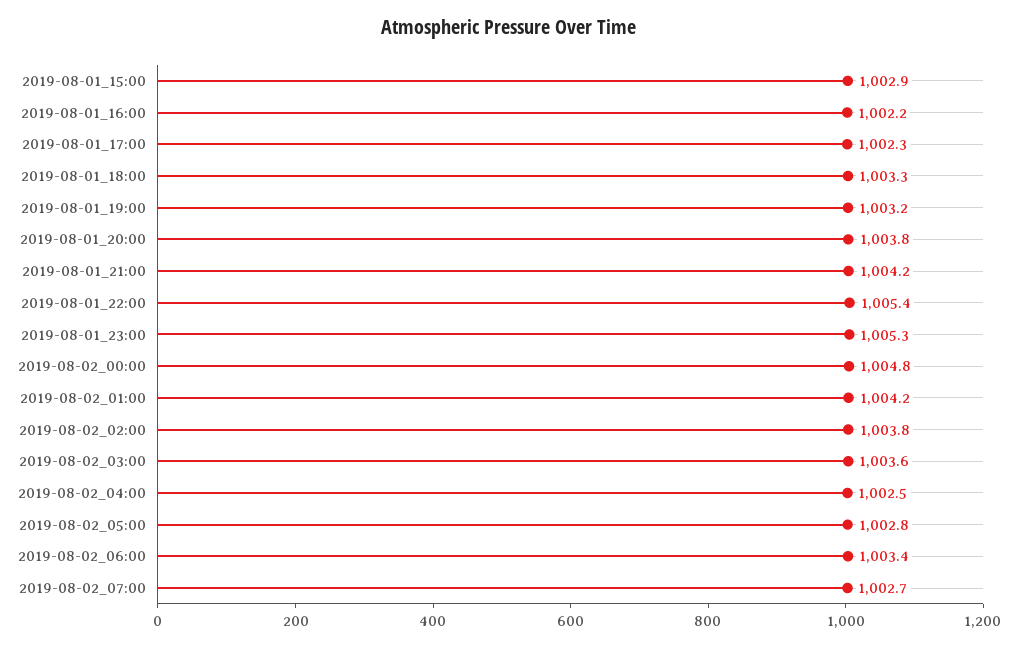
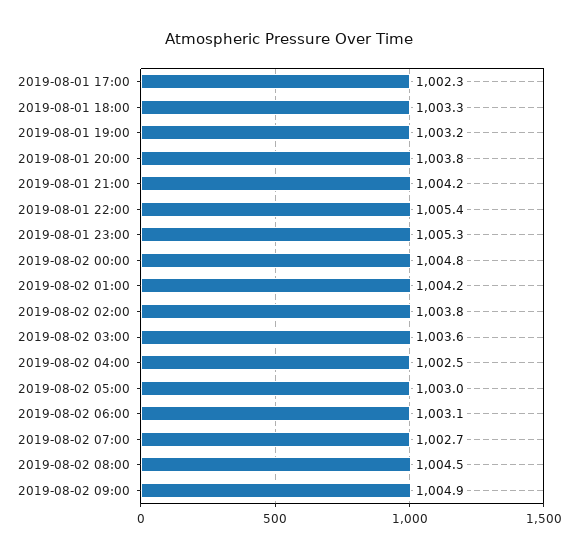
2019-08-01_15:00: 1002.9 -> none
2019-08-01_16:00: 1002.2 -> none
2019-08-02_05:00: 1002.8 -> 1003
2019-08-02_06:00: 1003.4 -> 1003.1
2019-08-02 08:00: none -> 1004.5
2019-08-02 09:00: none -> 1004.9

